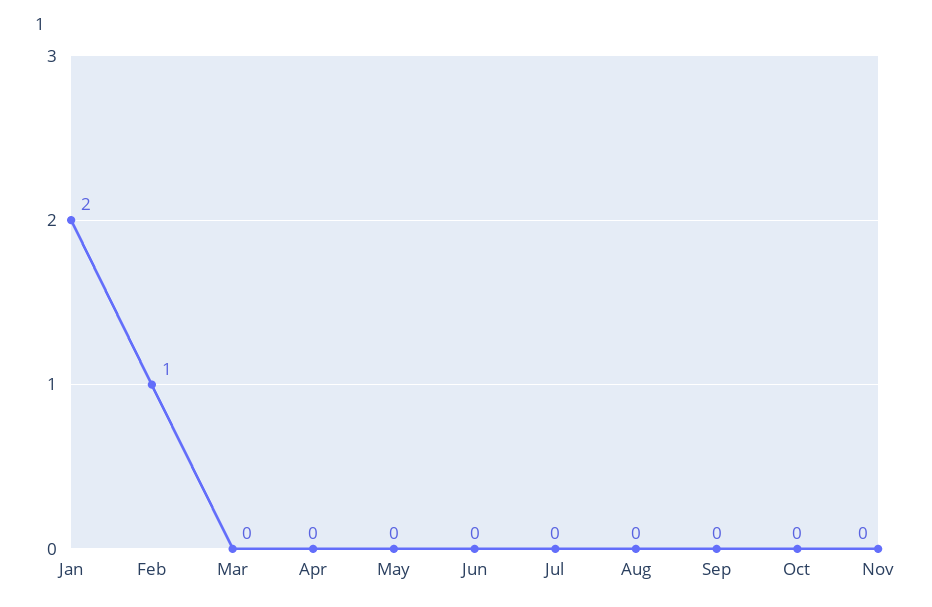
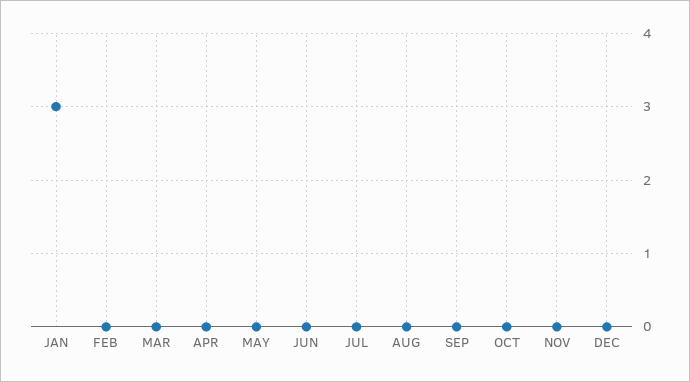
Jan: 2 -> 3
Feb: 1 -> 0
DEC: none -> 0

